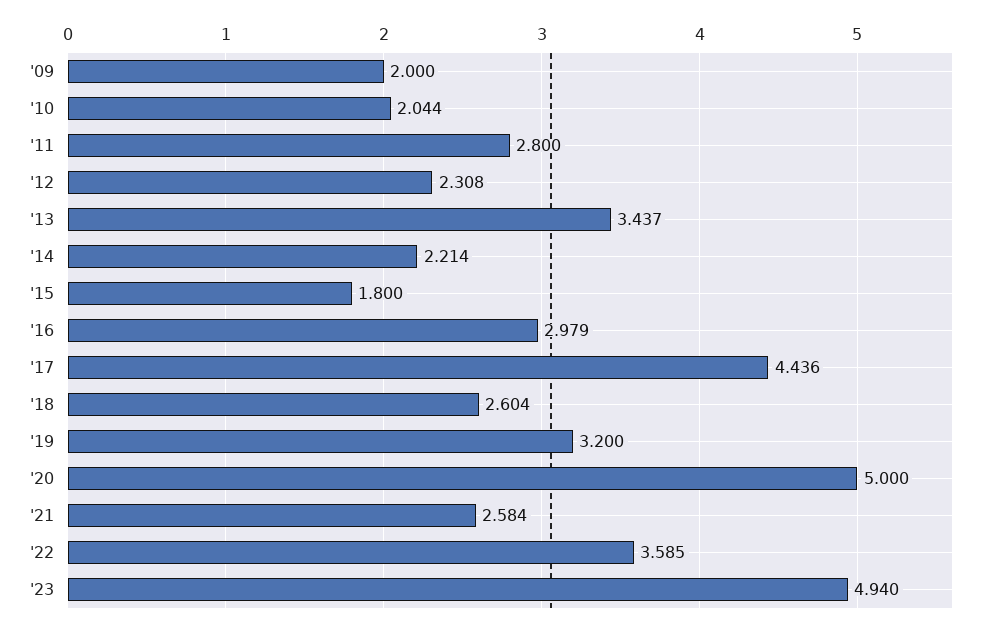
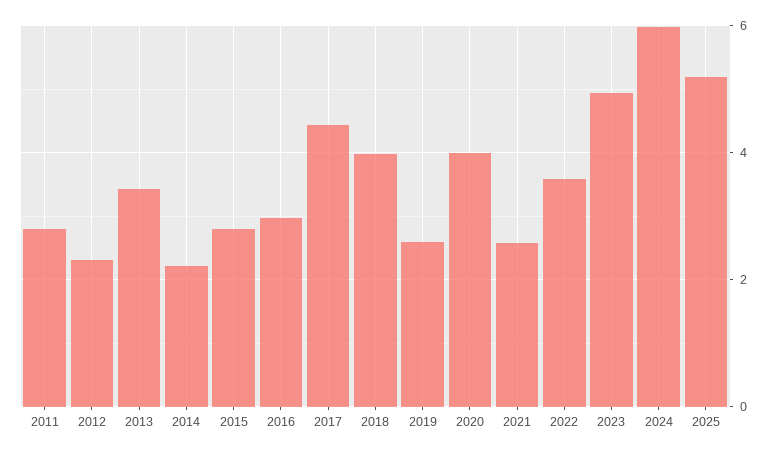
'09: 2 -> none
'10: 2.044 -> none
'15: 1.8 -> 2.8
'18: 2.604 -> 4
'19: 3.2 -> 2.6
'20: 5 -> 4
2024: none -> 6
2025: none -> 5.2

